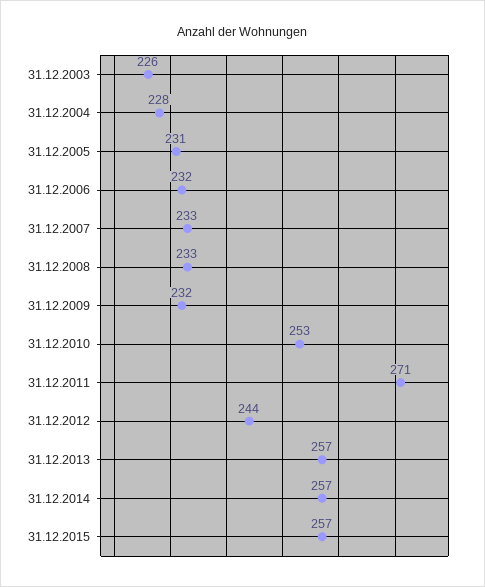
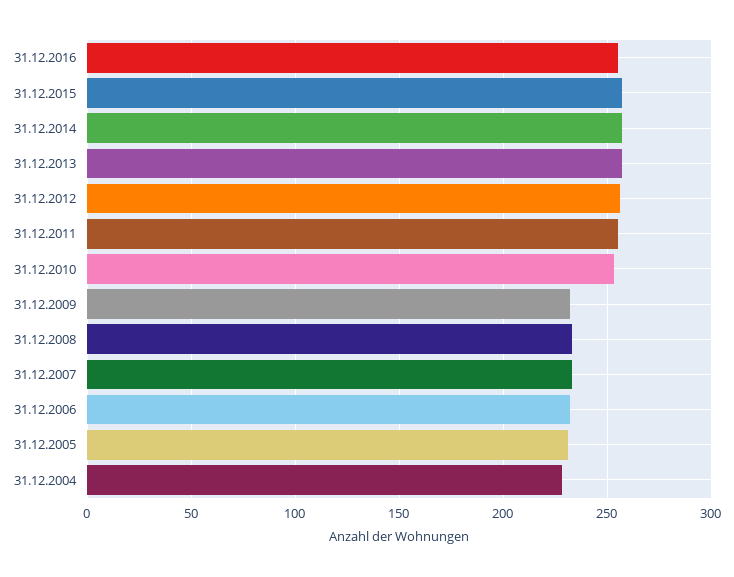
31.12.2003: 226 -> none
31.12.2011: 271 -> 255
31.12.2012: 244 -> 255
31.12.2016: none -> 255

